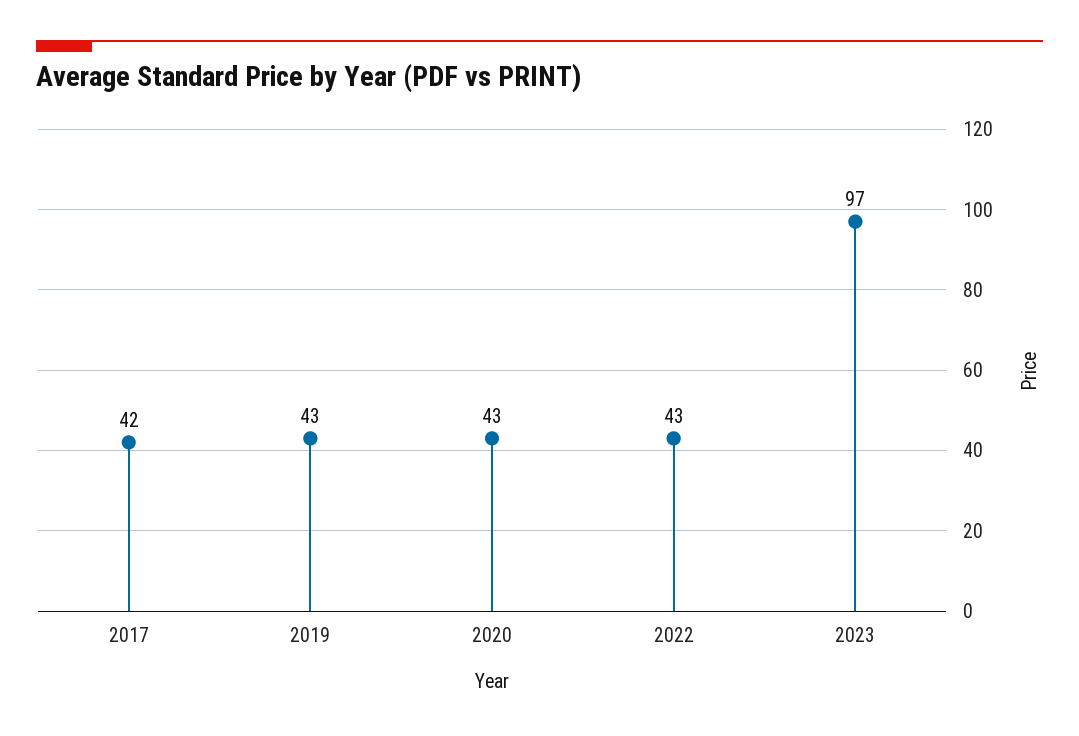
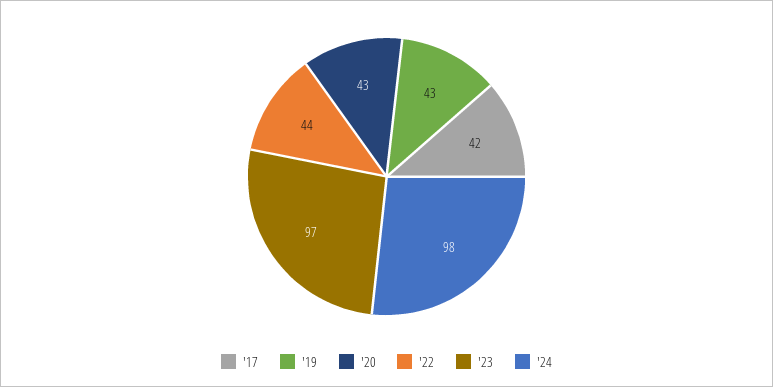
2022: 43 -> 44
'24: none -> 98

